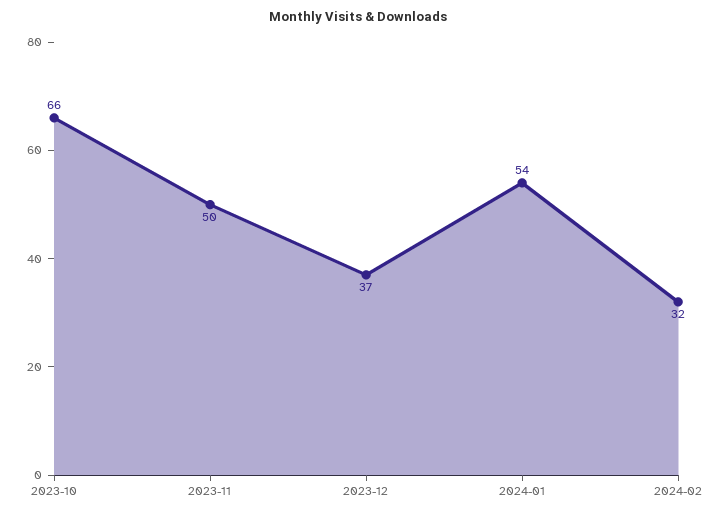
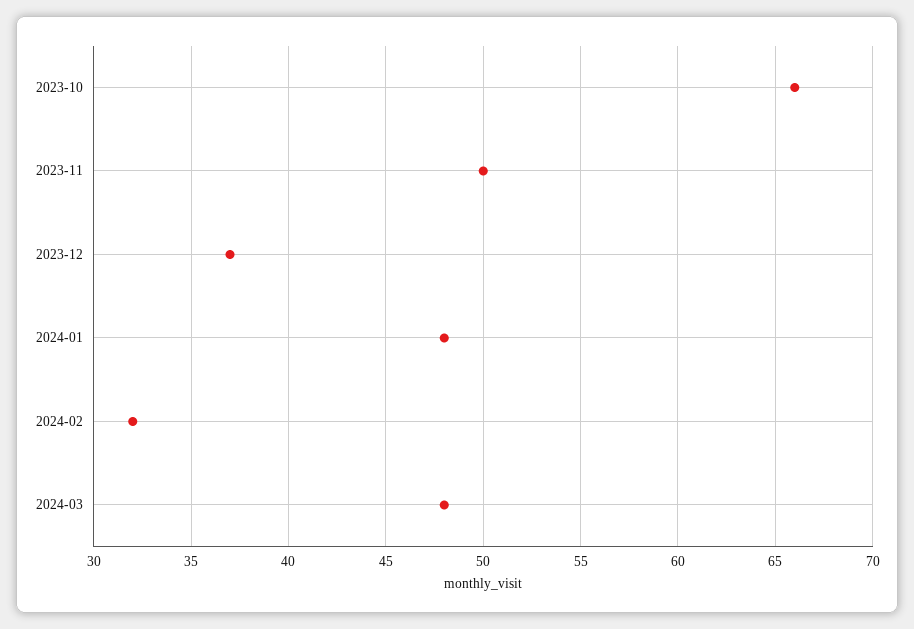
2024-01: 54 -> 48
2024-03: none -> 48

